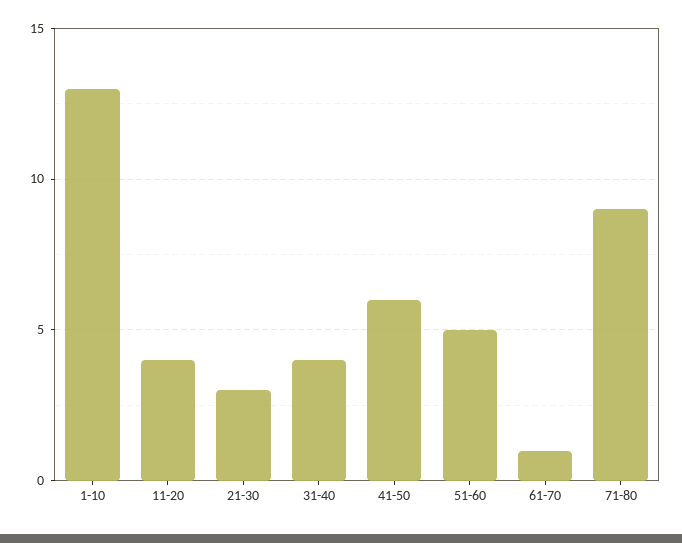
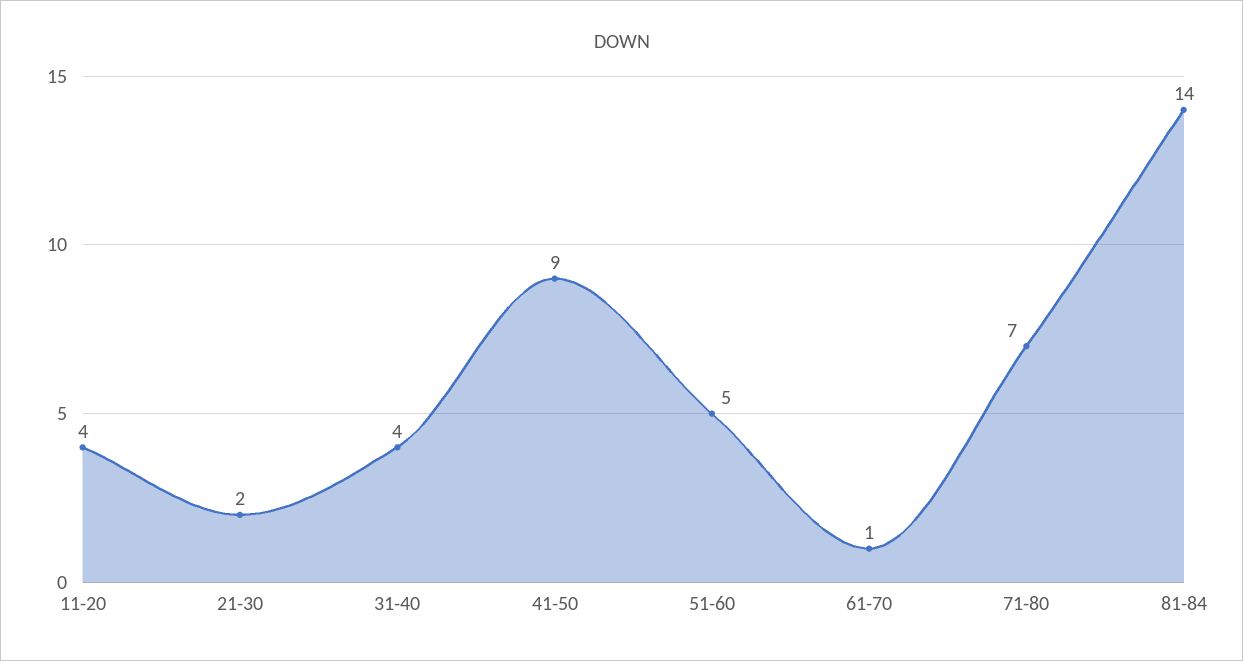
1-10: 13 -> none
21-30: 3 -> 2
41-50: 6 -> 9
71-80: 9 -> 7
81-84: none -> 14

